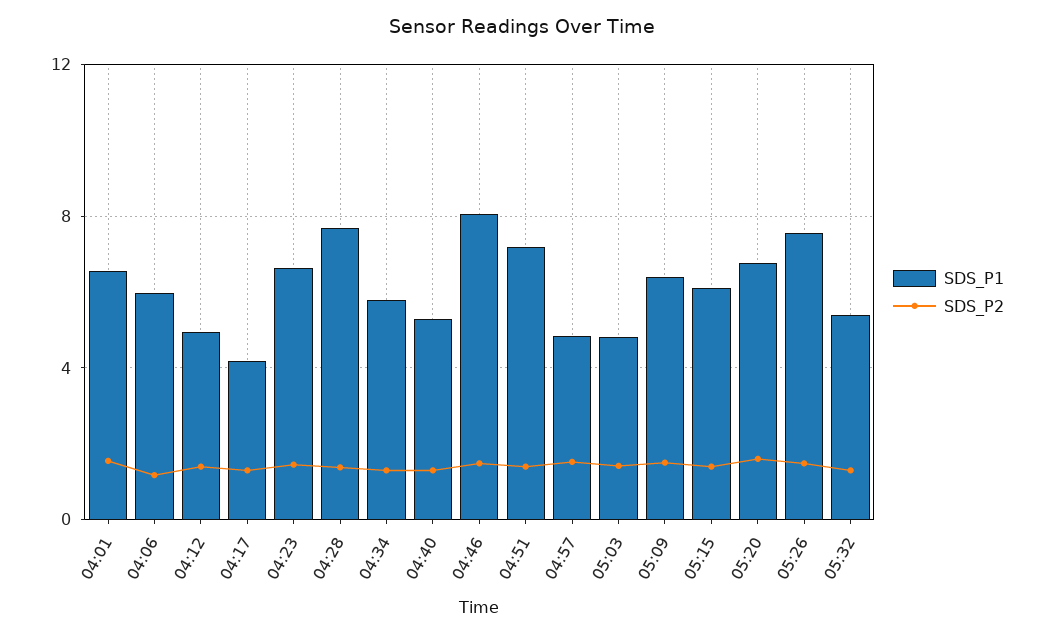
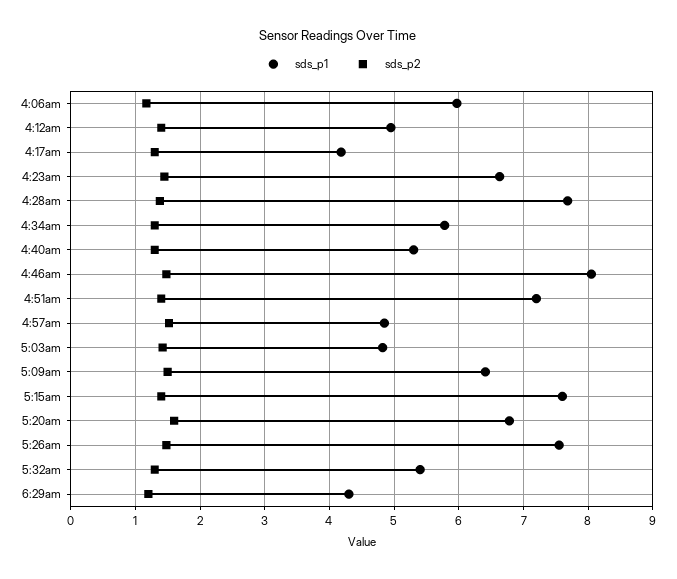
SDS_P1, 04:01: 6.5 -> none
SDS_P2, 04:01: 1.5 -> none
SDS_P1, 05:15: 6 -> 7.6
SDS_P1, 6:29am: none -> 4.3
SDS_P2, 6:29am: none -> 1.2

